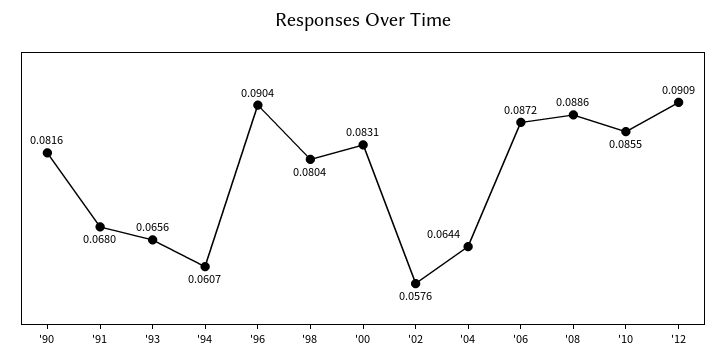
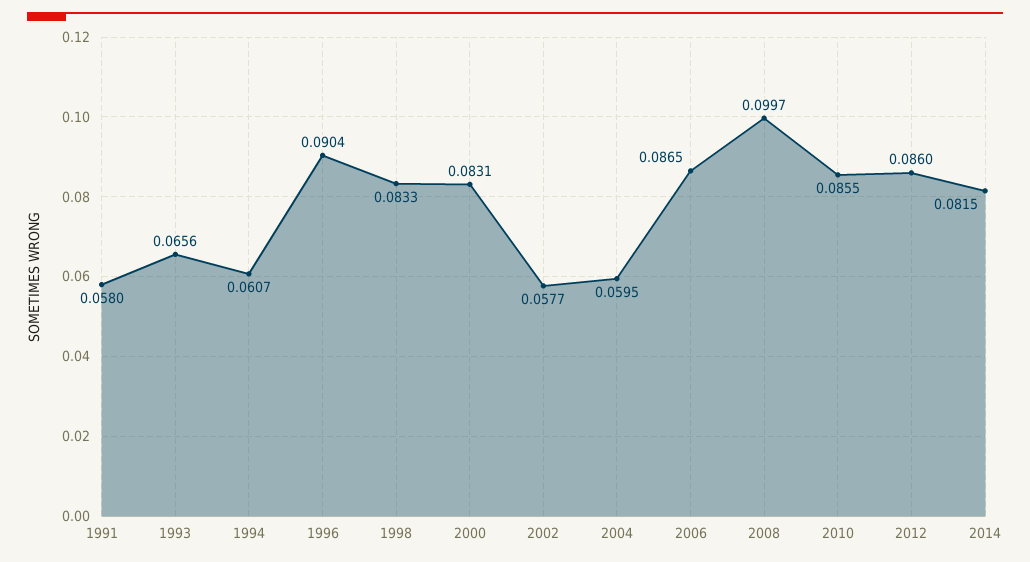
'90: 0.0816 -> none
'91: 0.068 -> 0.058
'98: 0.0804 -> 0.0833
'02: 0.0576 -> 0.0577
'04: 0.0644 -> 0.0595
'06: 0.0872 -> 0.0865
'08: 0.0886 -> 0.0997
'12: 0.0909 -> 0.086
2014: none -> 0.0815

